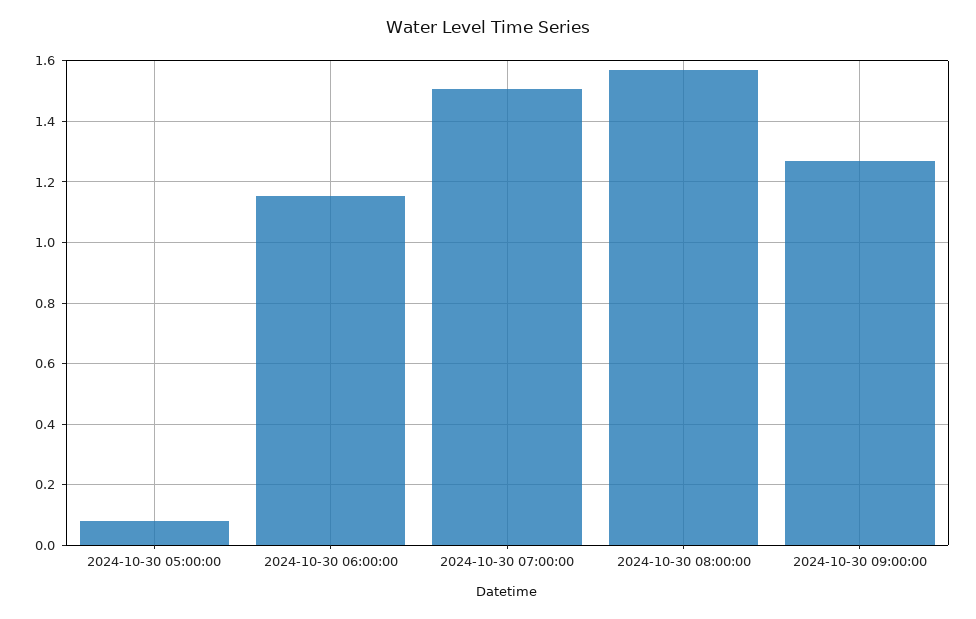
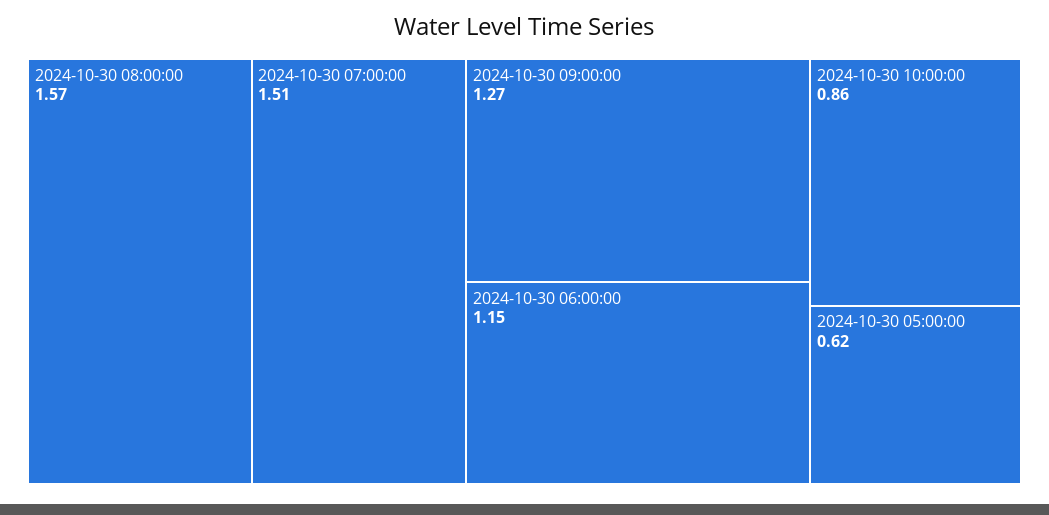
2024-10-30 05:00:00: 0.08 -> 0.62
2024-10-30 10:00:00: none -> 0.86

